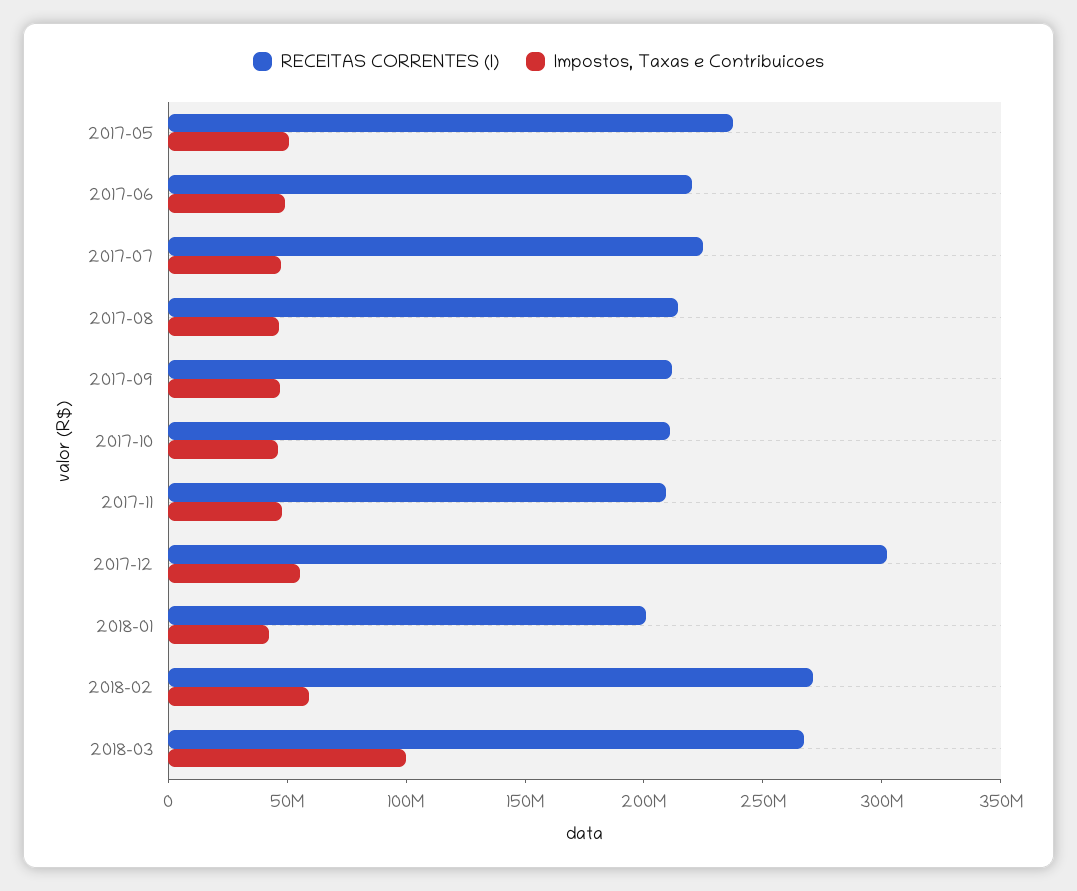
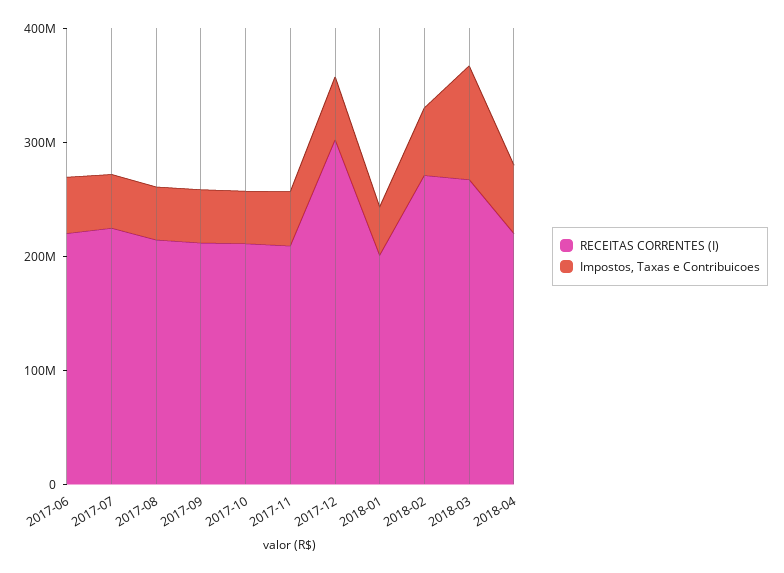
RECEITAS CORRENTES (I), 2017-05: 240000000 -> none
Impostos, Taxas e Contribuicoes, 2017-05: 50000000 -> none
RECEITAS CORRENTES (I), 2018-04: none -> 220000000
Impostos, Taxas e Contribuicoes, 2018-04: none -> 60000000

